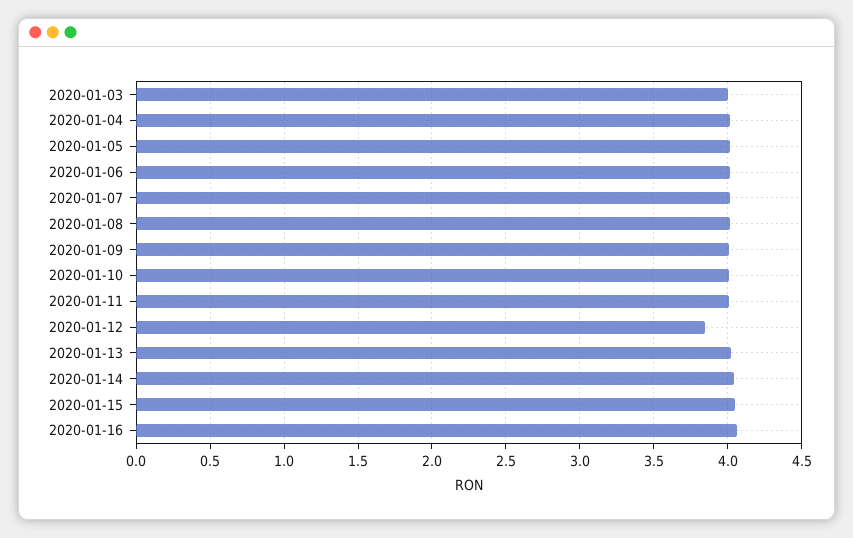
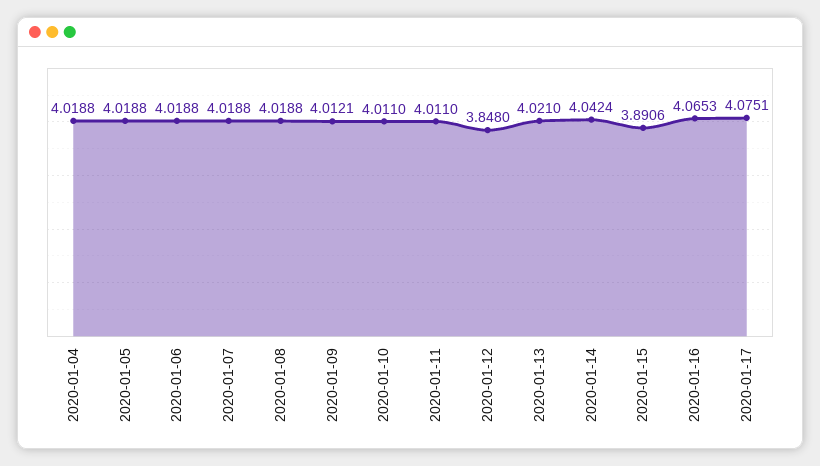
2020-01-03: 4 -> none
2020-01-15: 4.05 -> 3.8906
2020-01-17: none -> 4.0751

